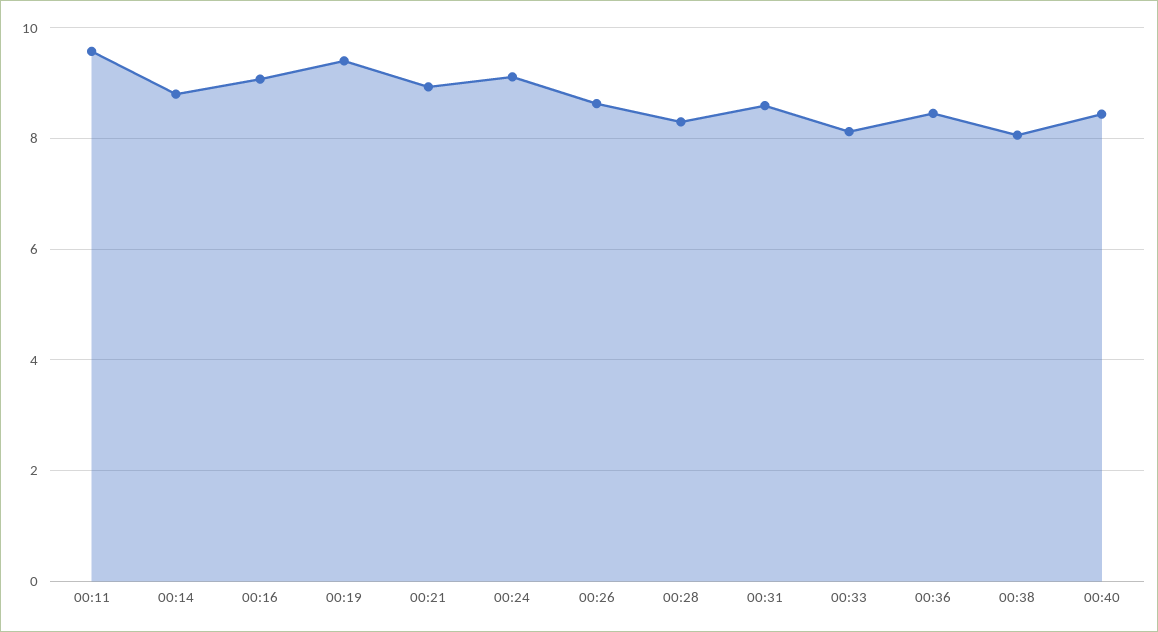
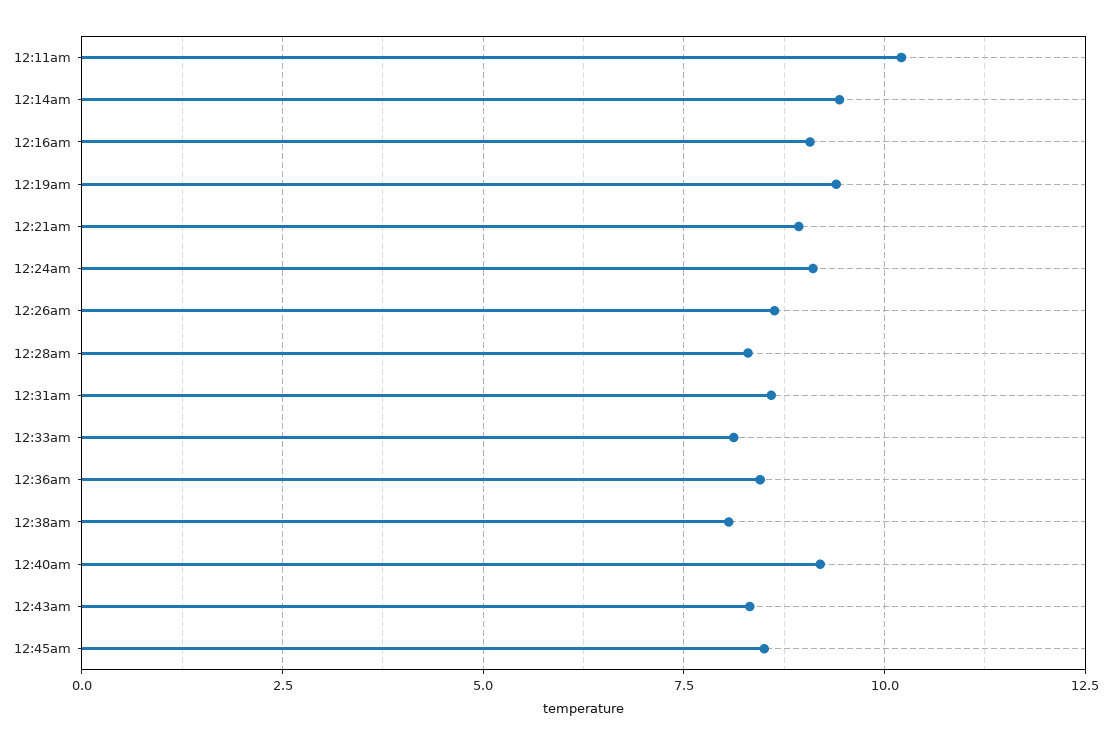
00:11: 9.6 -> 10.25
00:14: 8.8 -> 9.5
00:40: 8.4 -> 9.25
12:43am: none -> 8.25
12:45am: none -> 8.5

